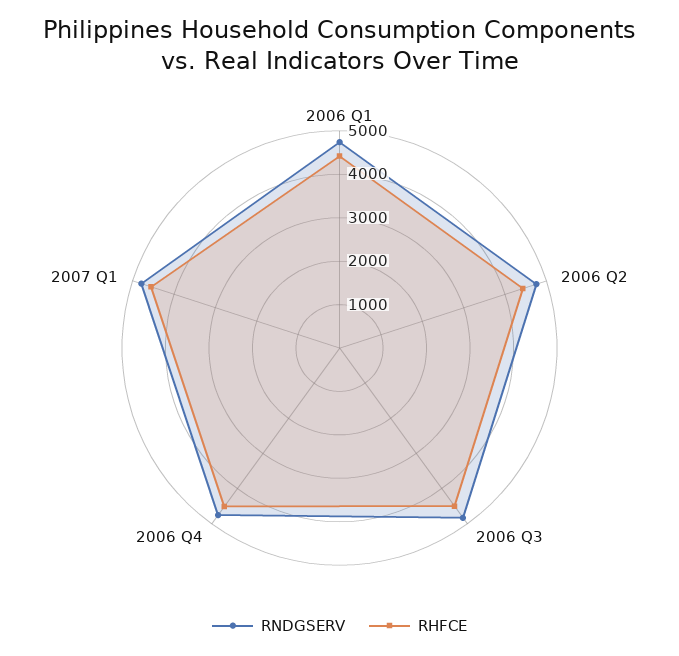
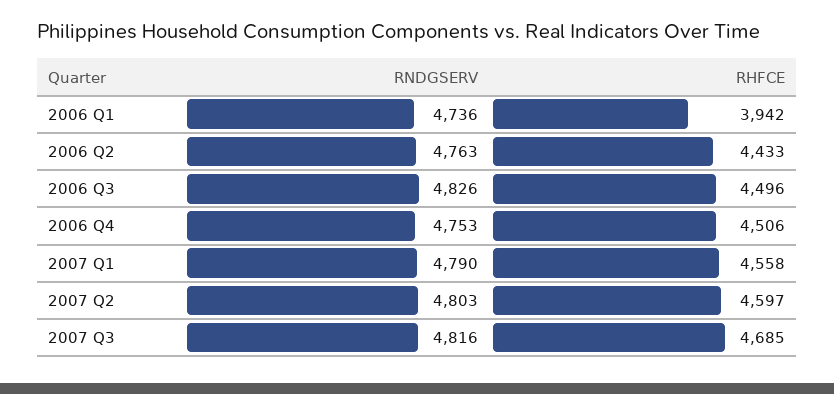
RHFCE, 2006 Q1: 4400 -> 3942
RNDGSERV, 2007 Q2: none -> 4803
RHFCE, 2007 Q2: none -> 4597
RNDGSERV, 2007 Q3: none -> 4816
RHFCE, 2007 Q3: none -> 4685

